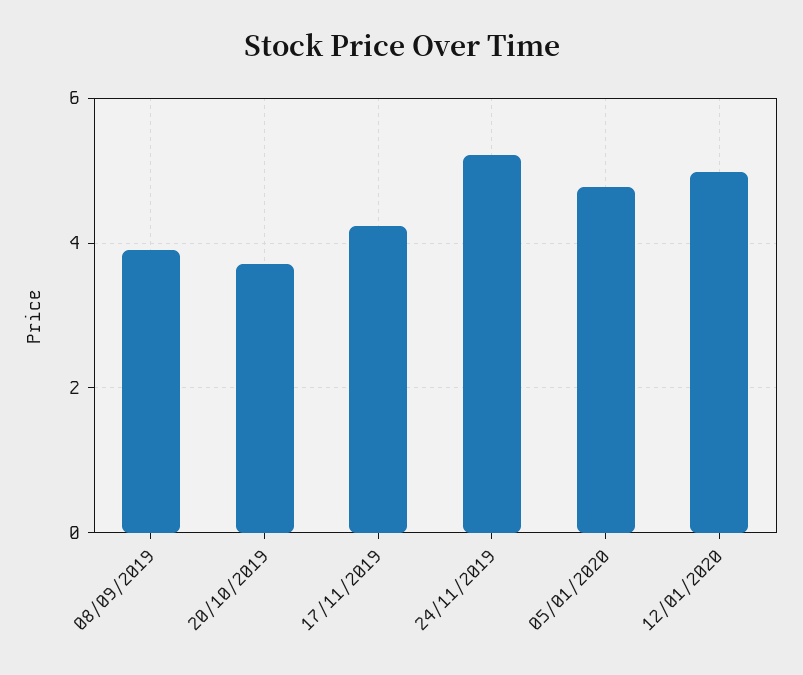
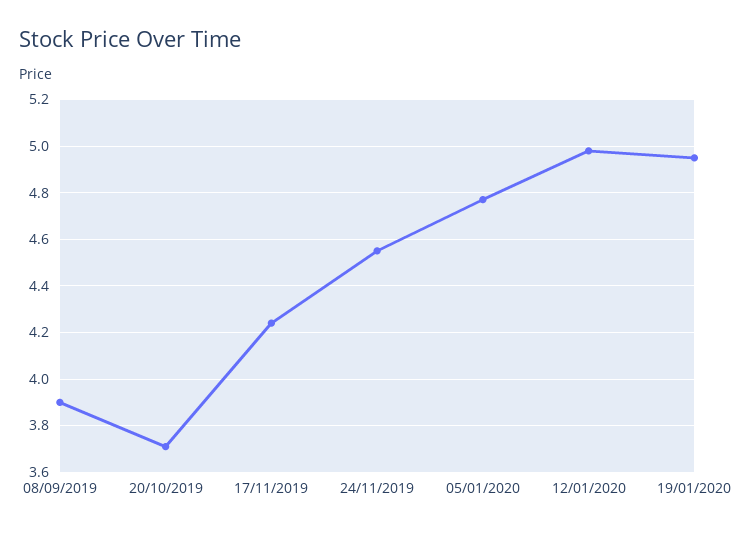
24/11/2019: 5.2 -> 4.55
19/01/2020: none -> 4.95

